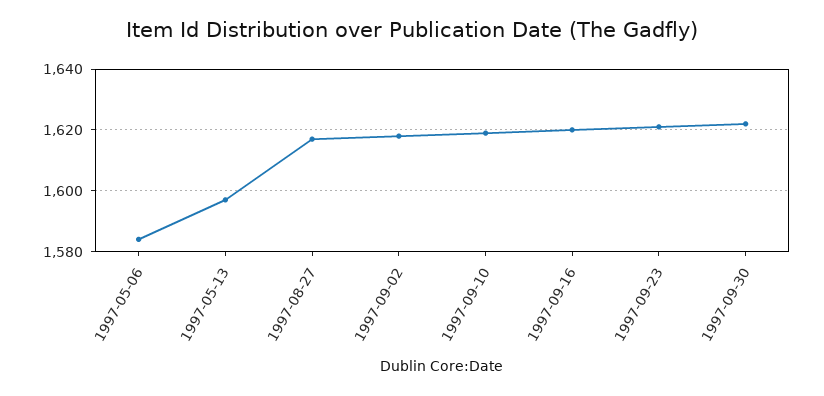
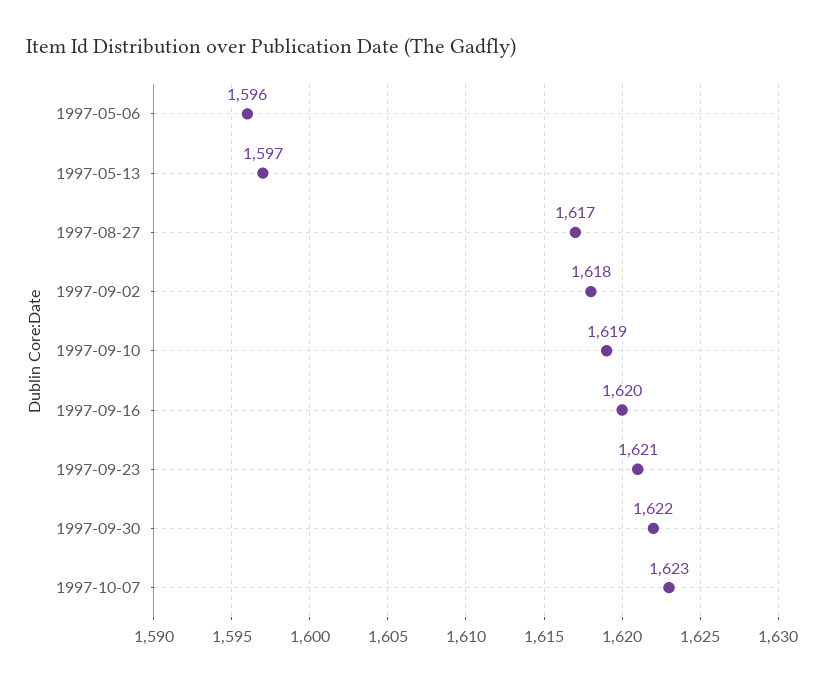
1997-05-06: 1585 -> 1596
1997-10-07: none -> 1623

